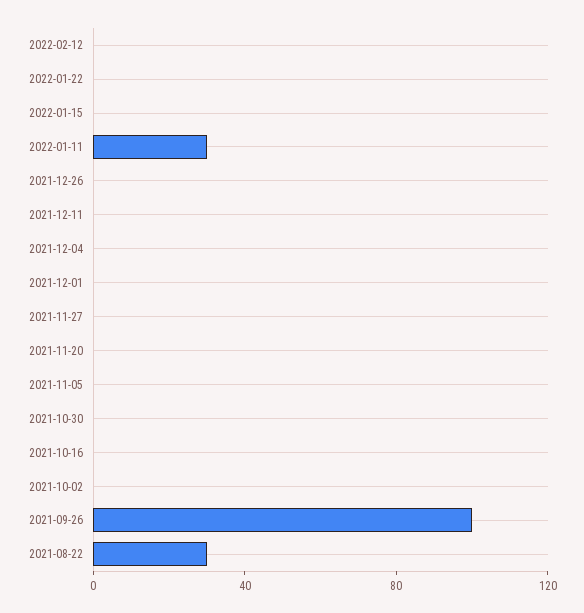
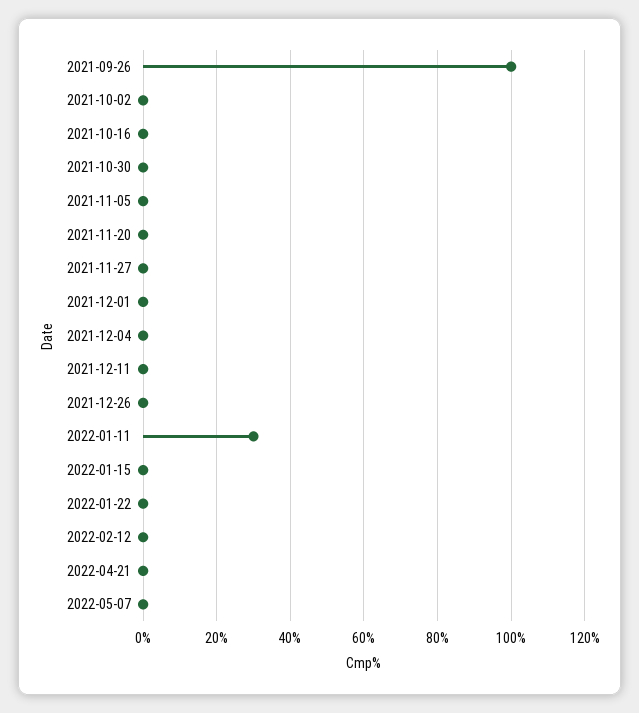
2021-08-22: 30 -> none
2022-04-21: none -> 0
2022-05-07: none -> 0

